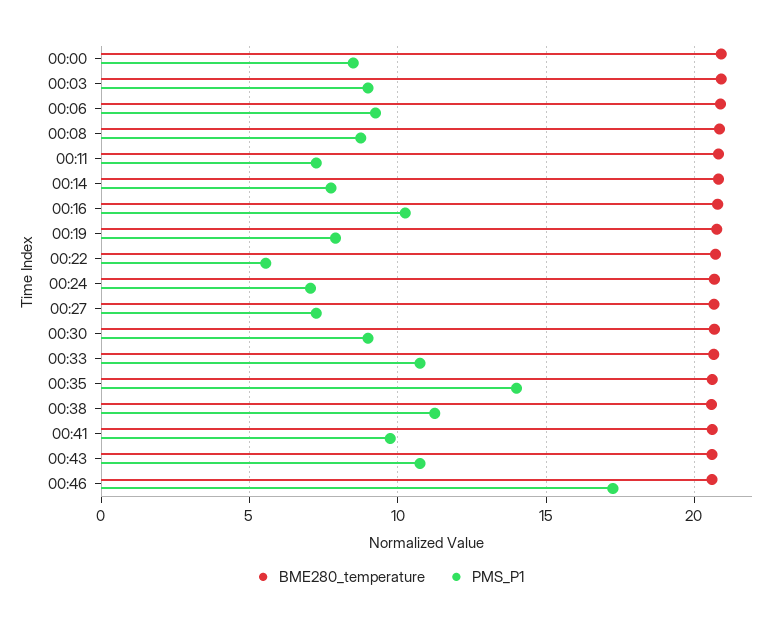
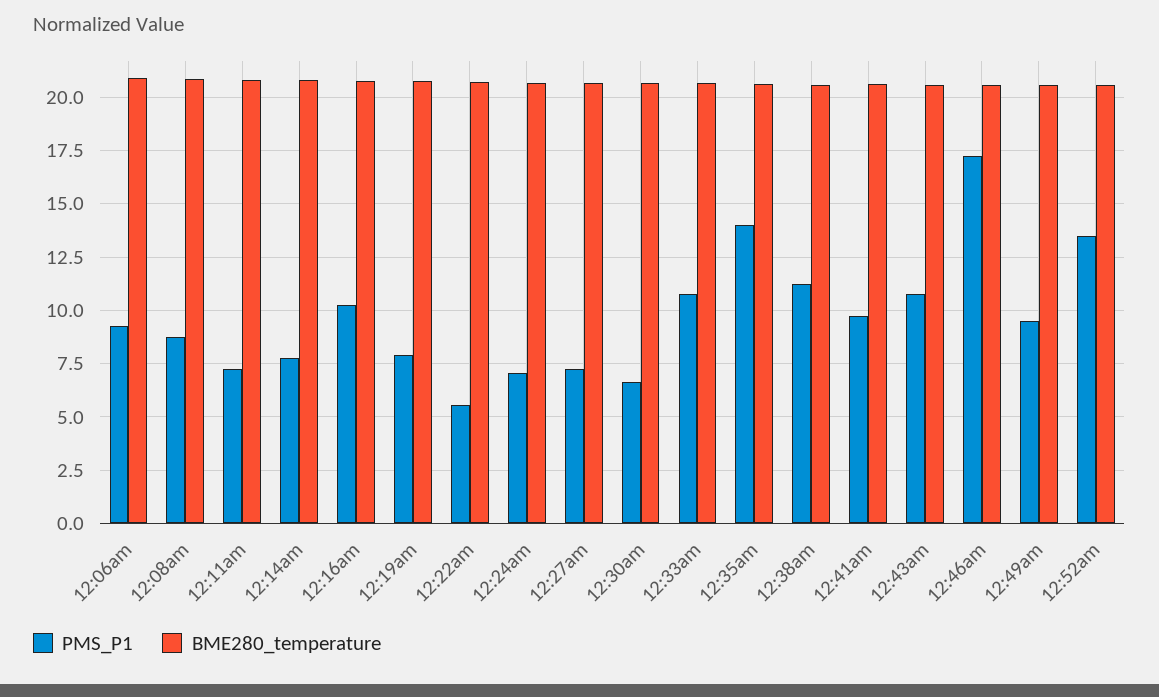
BME280_temperature, 00:00: 21 -> none
PMS_P1, 00:00: 8.5 -> none
BME280_temperature, 00:03: 21 -> none
PMS_P1, 00:03: 9 -> none
PMS_P1, 00:30: 9 -> 6.5
PMS_P1, 12:49am: none -> 9.5
BME280_temperature, 12:49am: none -> 20.5
PMS_P1, 12:52am: none -> 13.5
BME280_temperature, 12:52am: none -> 20.5

